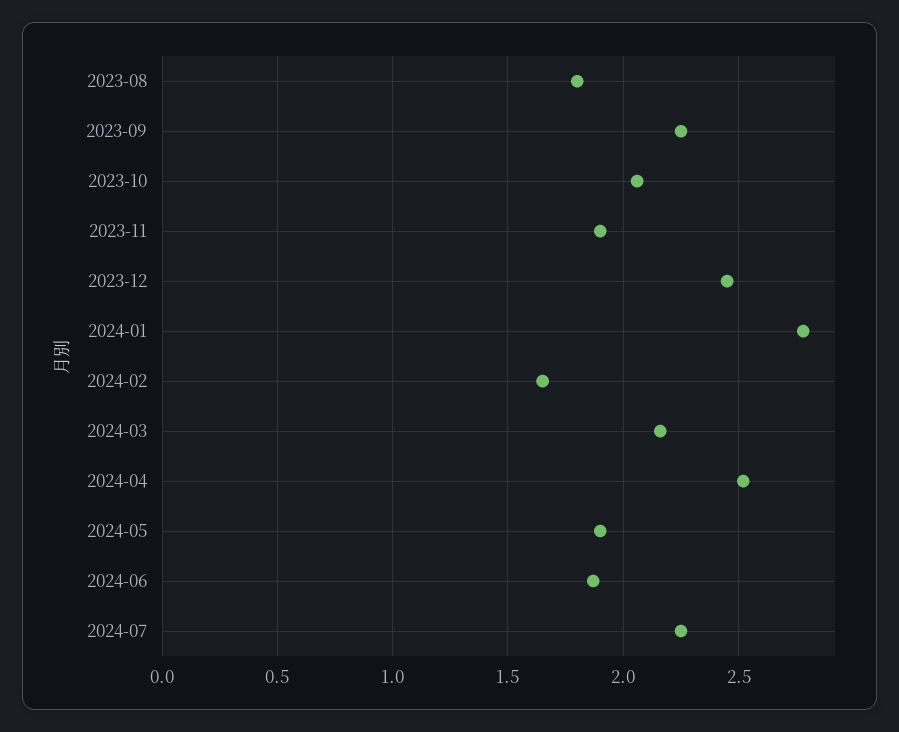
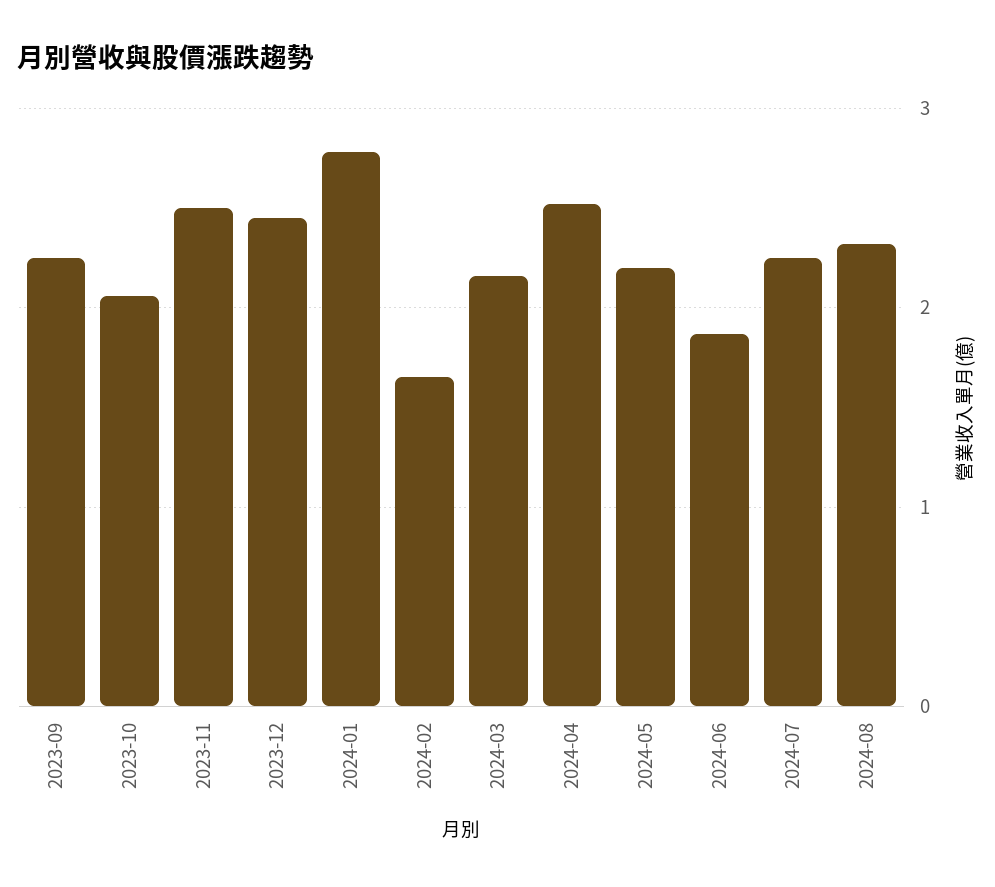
2023-08: 1.8 -> none
2023-11: 1.9 -> 2.5
2024-05: 1.9 -> 2.2
2024-08: none -> 2.3

